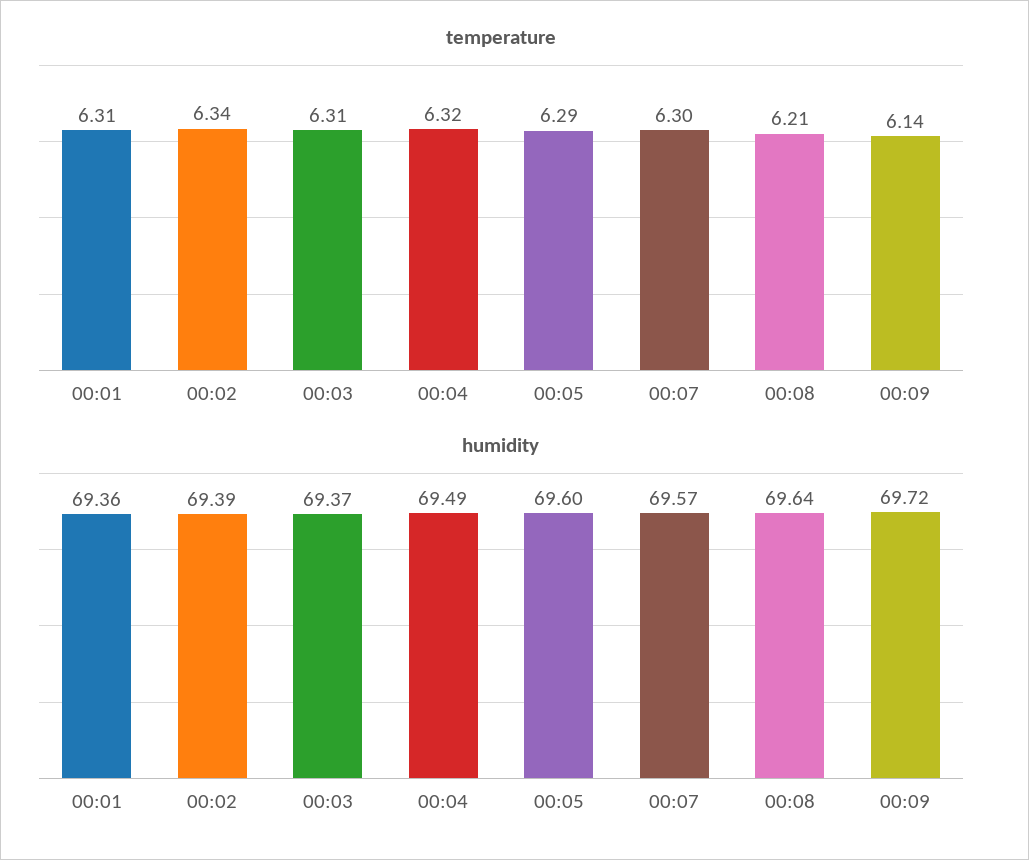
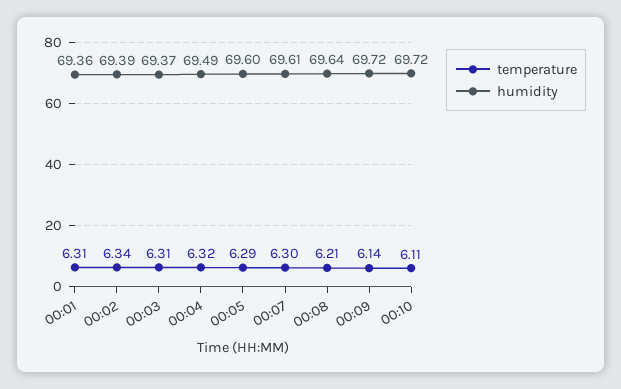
humidity, 00:07: 69.57 -> 69.61
temperature, 00:10: none -> 6.11
humidity, 00:10: none -> 69.72

